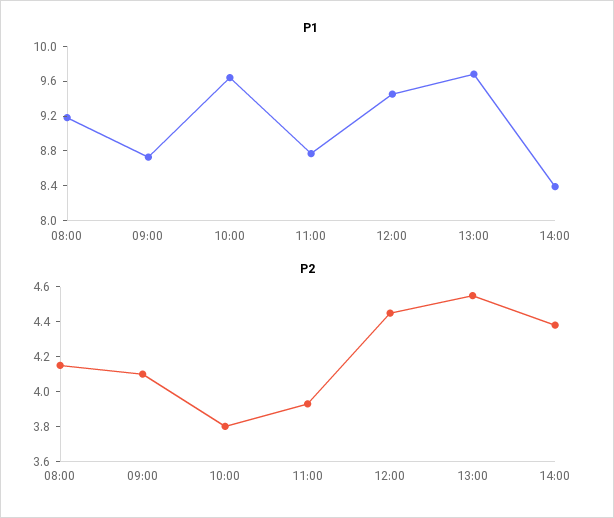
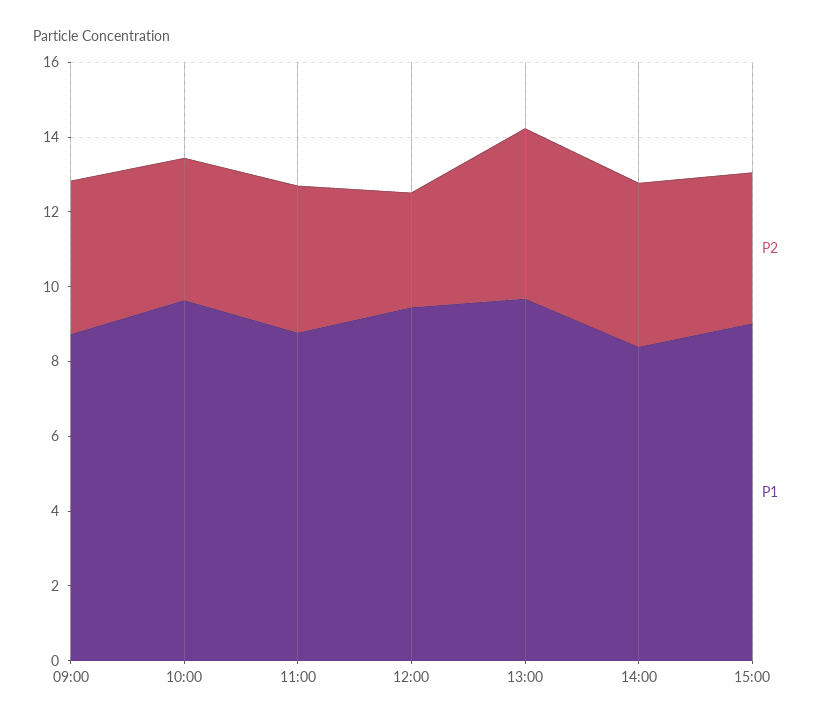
P1, 08:00: 9.2 -> none
P2, 08:00: 4.15 -> none
P2, 12:00: 4.45 -> 3
P2, 15:00: none -> 4
P1, 15:00: none -> 9

